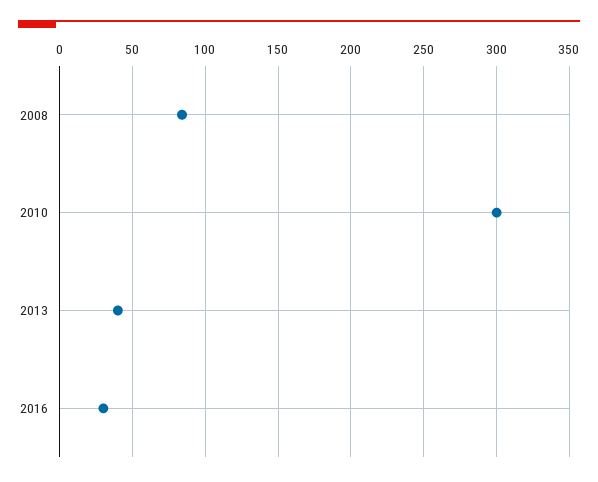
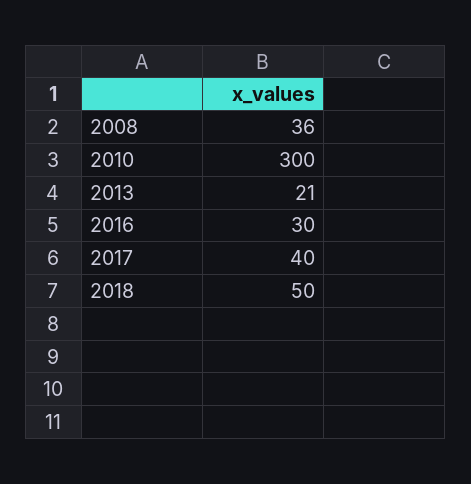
2008: 85 -> 36
2013: 40 -> 21
2017: none -> 40
2018: none -> 50

